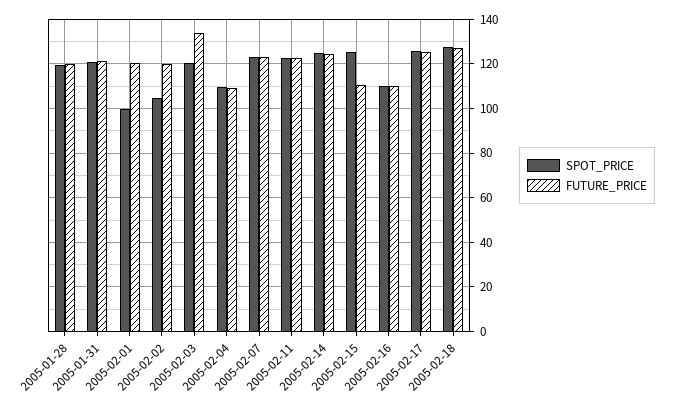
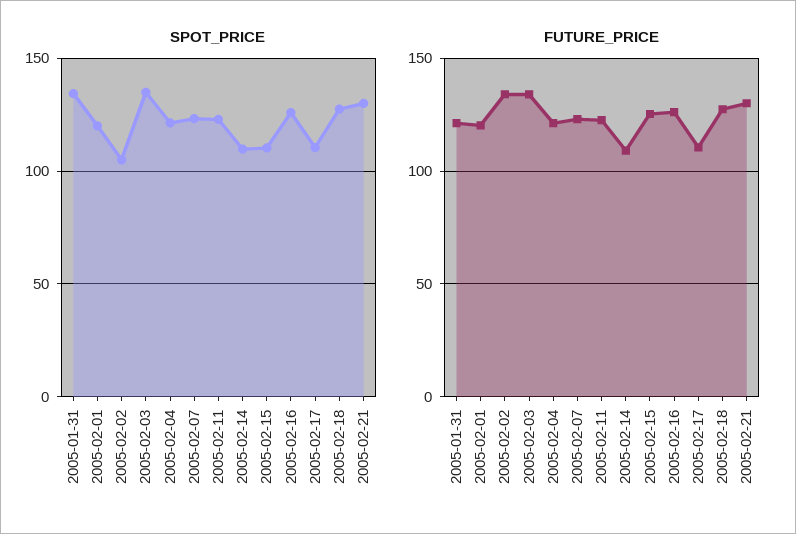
SPOT_PRICE, 2005-01-28: 120 -> none
FUTURE_PRICE, 2005-01-28: 120 -> none
SPOT_PRICE, 2005-01-31: 120 -> 135
SPOT_PRICE, 2005-02-01: 100 -> 120
FUTURE_PRICE, 2005-02-02: 120 -> 135
SPOT_PRICE, 2005-02-03: 120 -> 135
SPOT_PRICE, 2005-02-04: 110 -> 120
FUTURE_PRICE, 2005-02-04: 110 -> 120
SPOT_PRICE, 2005-02-14: 125 -> 110
FUTURE_PRICE, 2005-02-14: 125 -> 110
SPOT_PRICE, 2005-02-15: 125 -> 110
FUTURE_PRICE, 2005-02-15: 110 -> 125
SPOT_PRICE, 2005-02-16: 110 -> 125
FUTURE_PRICE, 2005-02-16: 110 -> 125
SPOT_PRICE, 2005-02-17: 125 -> 110
FUTURE_PRICE, 2005-02-17: 125 -> 110
SPOT_PRICE, 2005-02-21: none -> 130
FUTURE_PRICE, 2005-02-21: none -> 130

